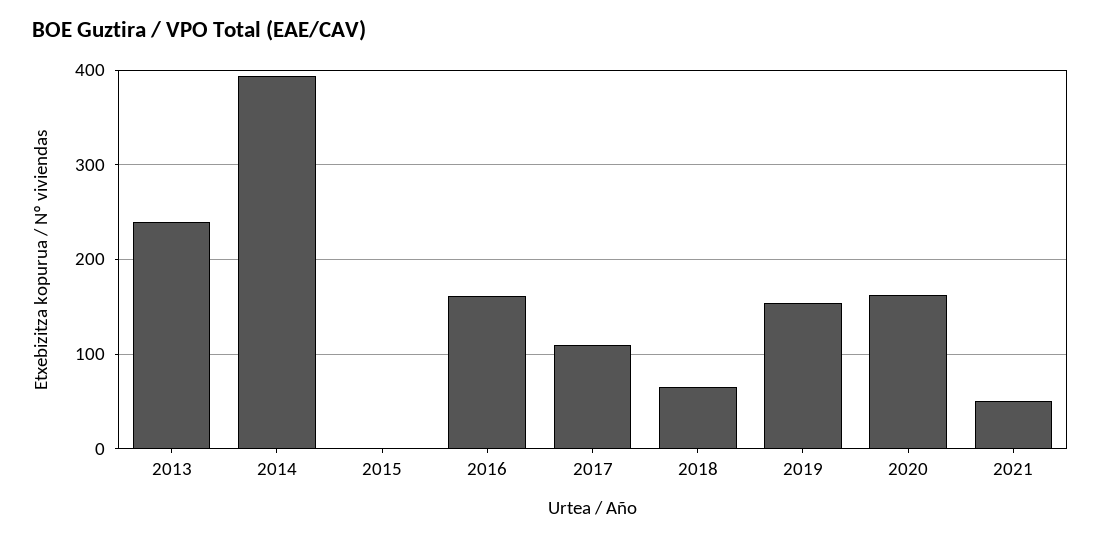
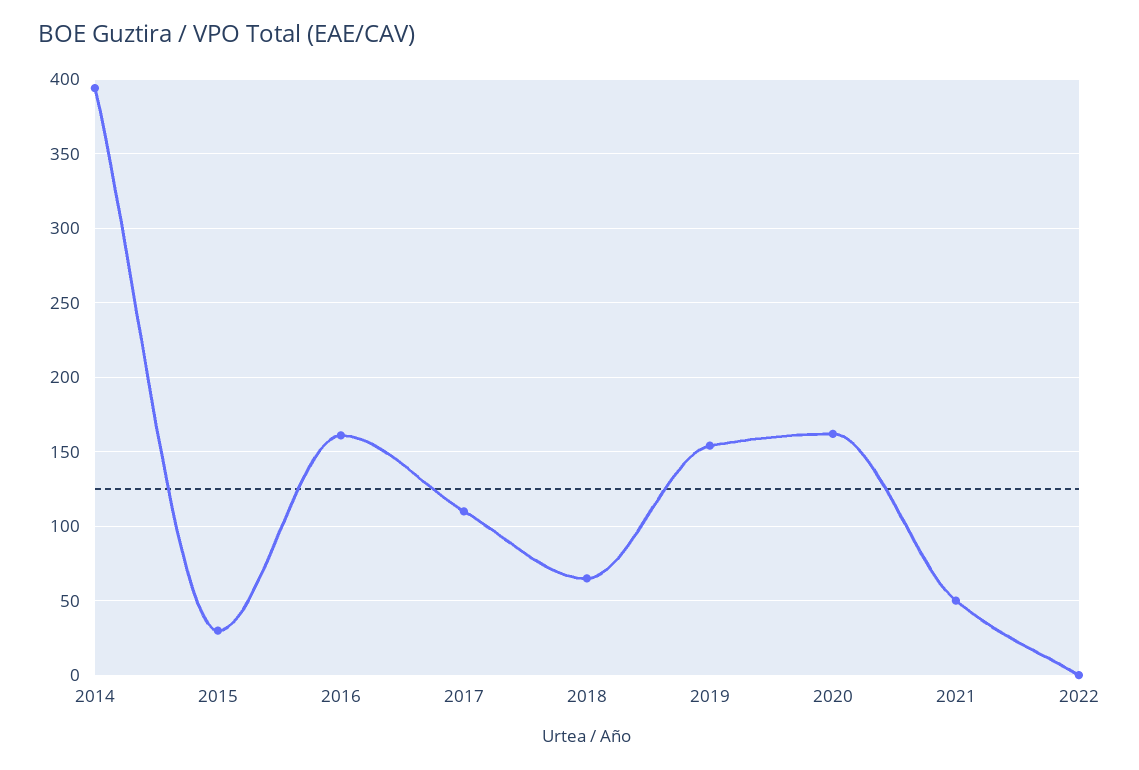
2013: 240 -> none
2015: 0 -> 30
2022: none -> 0

